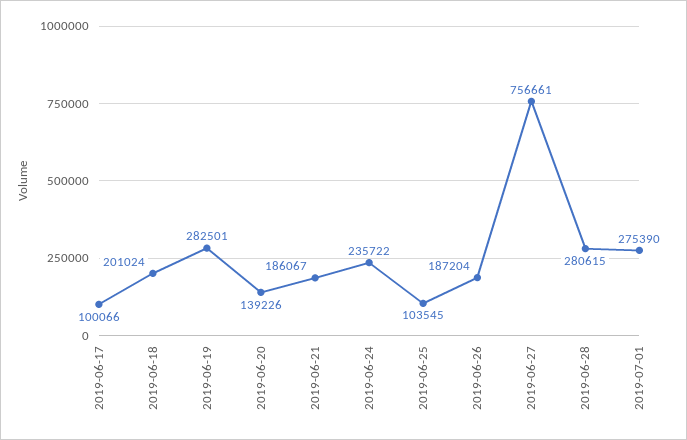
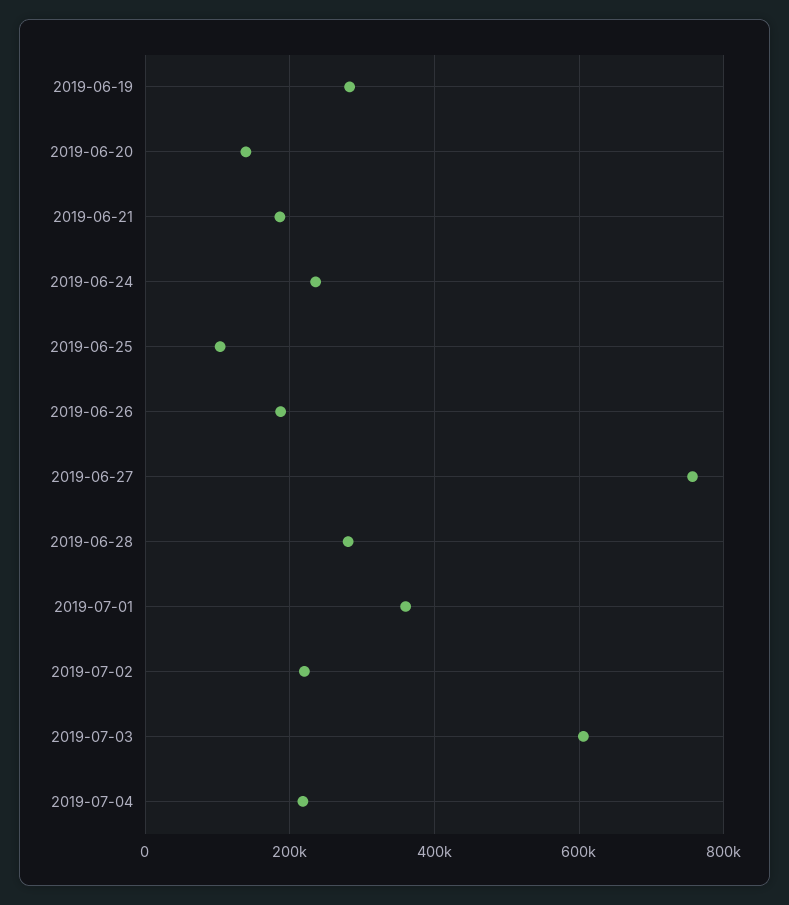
2019-06-17: 100066 -> none
2019-06-18: 201024 -> none
2019-07-01: 275390 -> 360000
2019-07-02: none -> 220000
2019-07-03: none -> 600000
2019-07-04: none -> 220000

